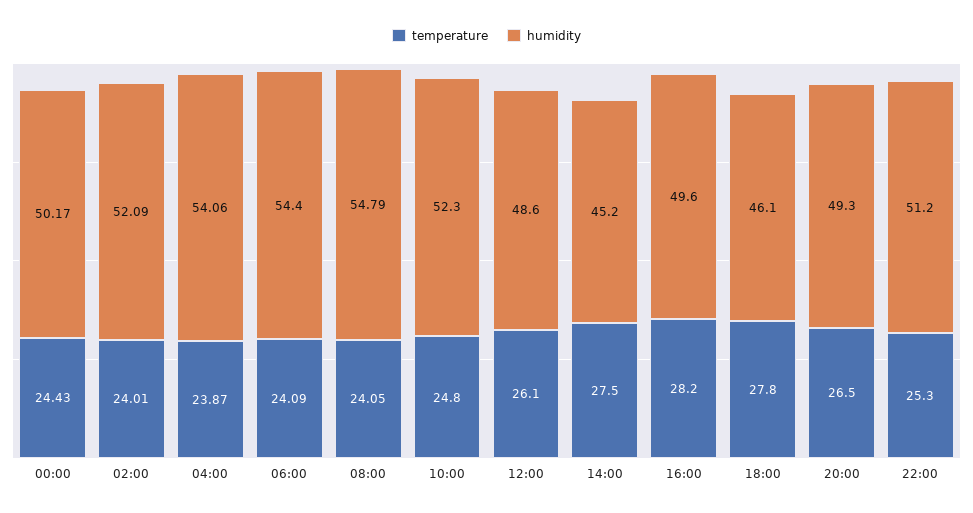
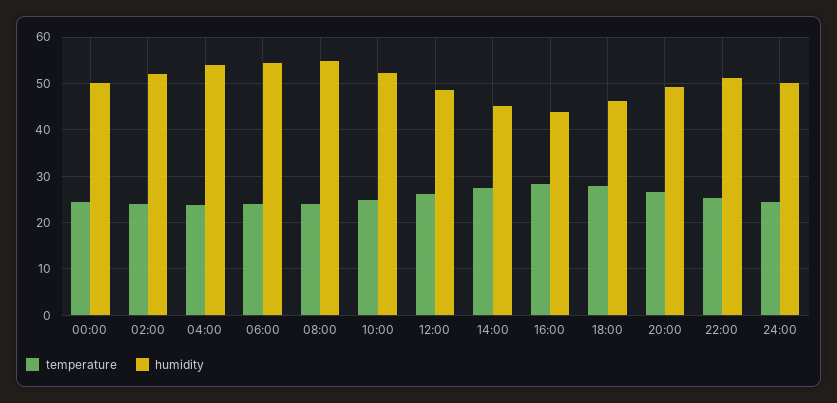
humidity, 16:00: 49.6 -> 44
temperature, 24:00: none -> 24
humidity, 24:00: none -> 50

